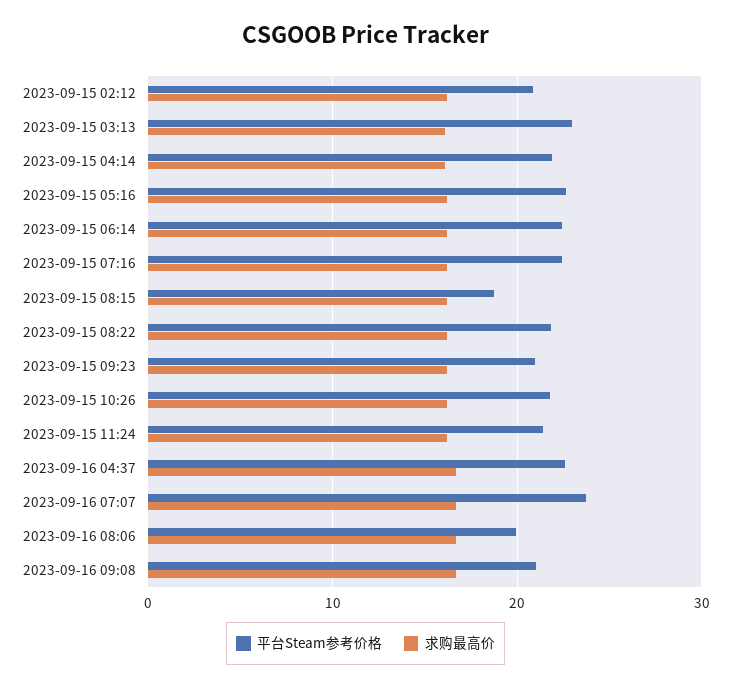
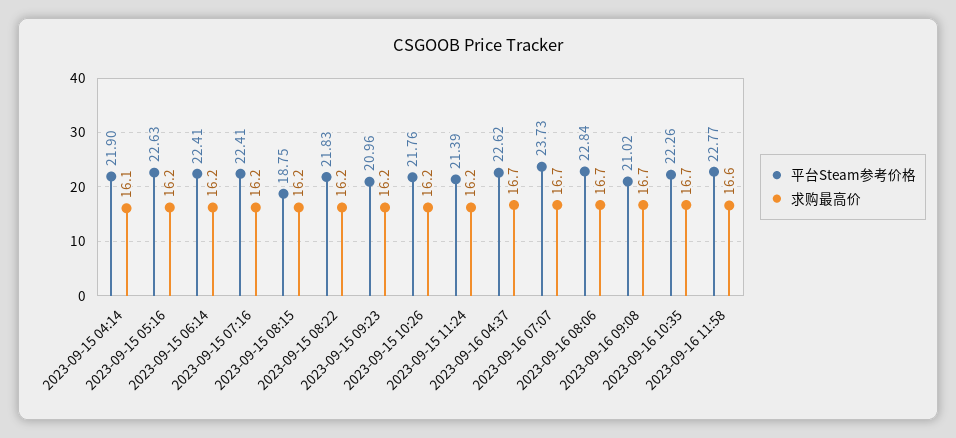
平台Steam参考价格, 2023-09-15 02:12: 21 -> none
求购最高价, 2023-09-15 02:12: 16 -> none
平台Steam参考价格, 2023-09-15 03:13: 23 -> none
求购最高价, 2023-09-15 03:13: 16 -> none
平台Steam参考价格, 2023-09-16 08:06: 20 -> 22.84
平台Steam参考价格, 2023-09-16 10:35: none -> 22.26
求购最高价, 2023-09-16 10:35: none -> 16.7
平台Steam参考价格, 2023-09-16 11:58: none -> 22.77
求购最高价, 2023-09-16 11:58: none -> 16.6

